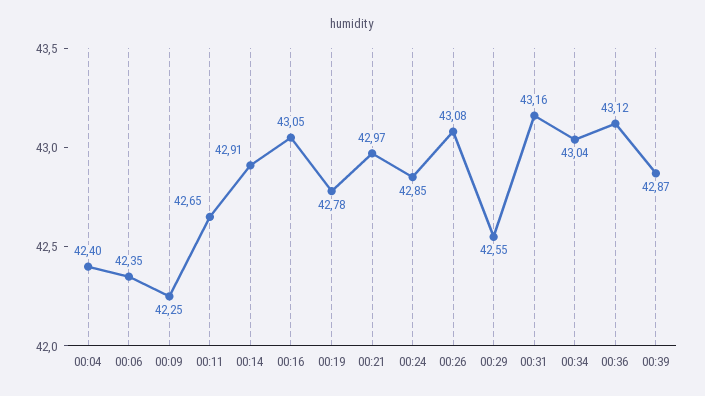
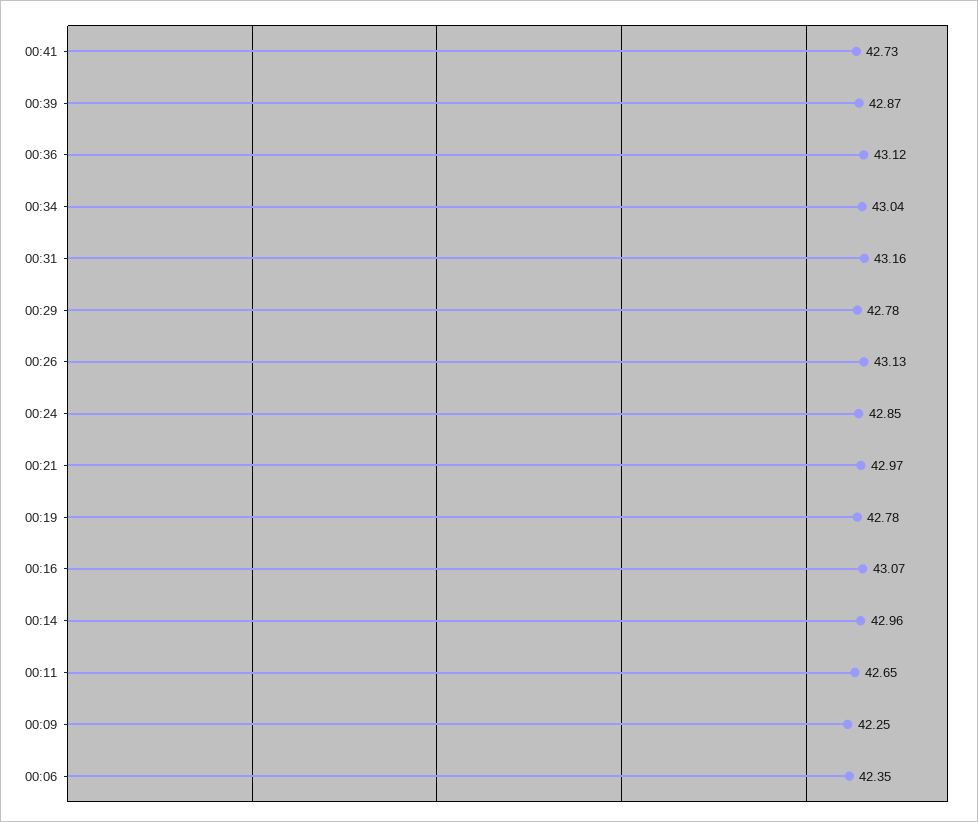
00:04: 42.4 -> none
00:14: 42.91 -> 42.96
00:16: 43.05 -> 43.07
00:26: 43.08 -> 43.13
00:29: 42.55 -> 42.78
00:41: none -> 42.73

